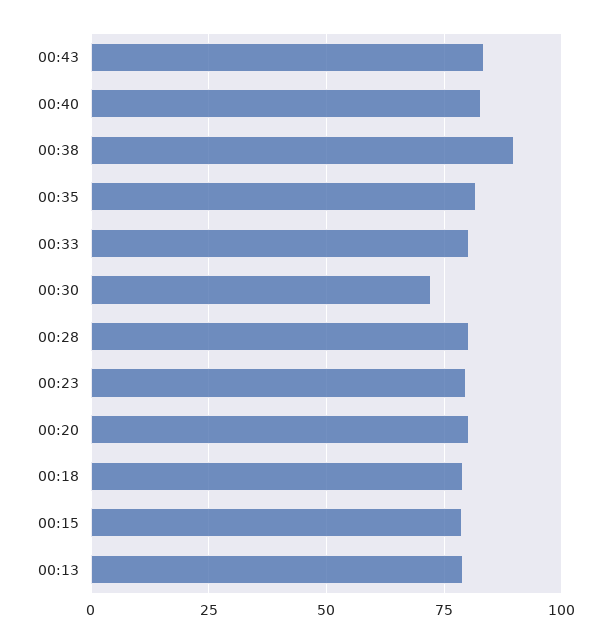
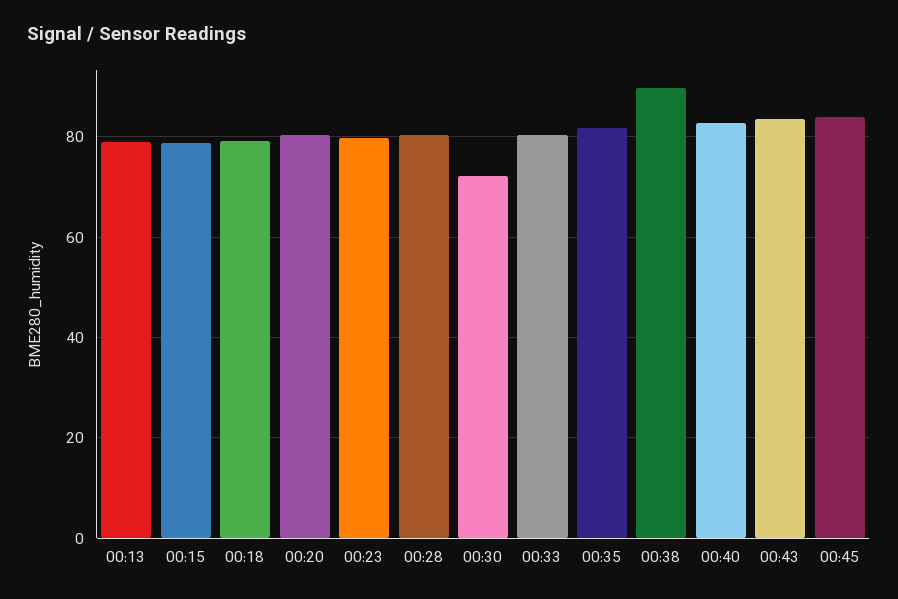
00:45: none -> 84

